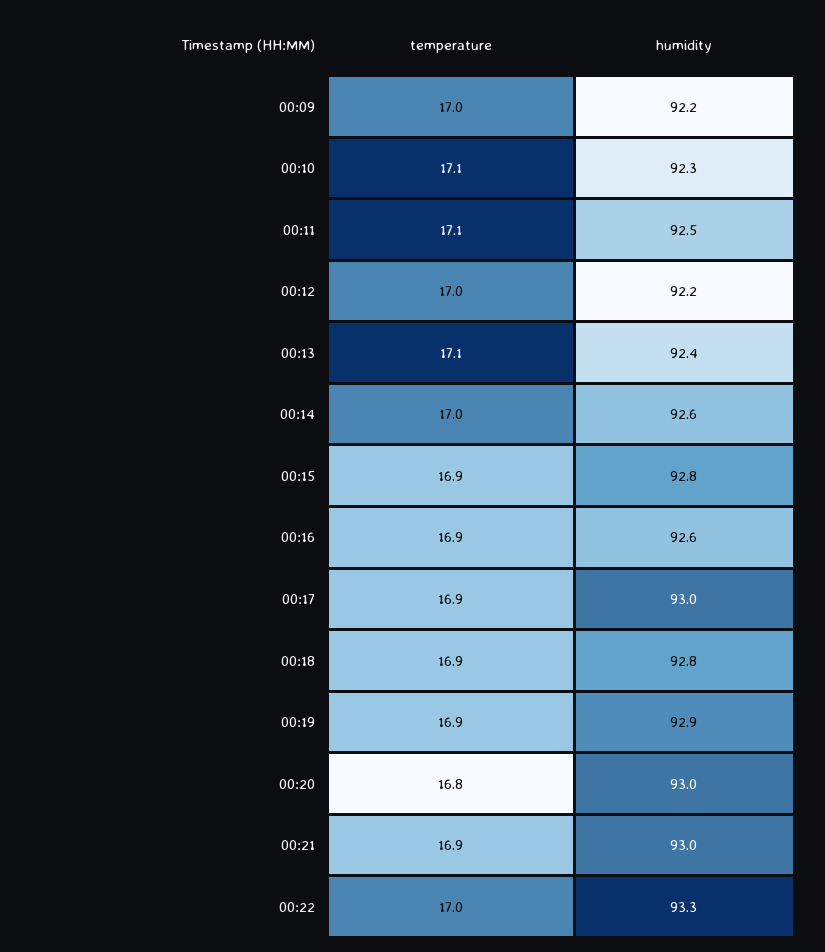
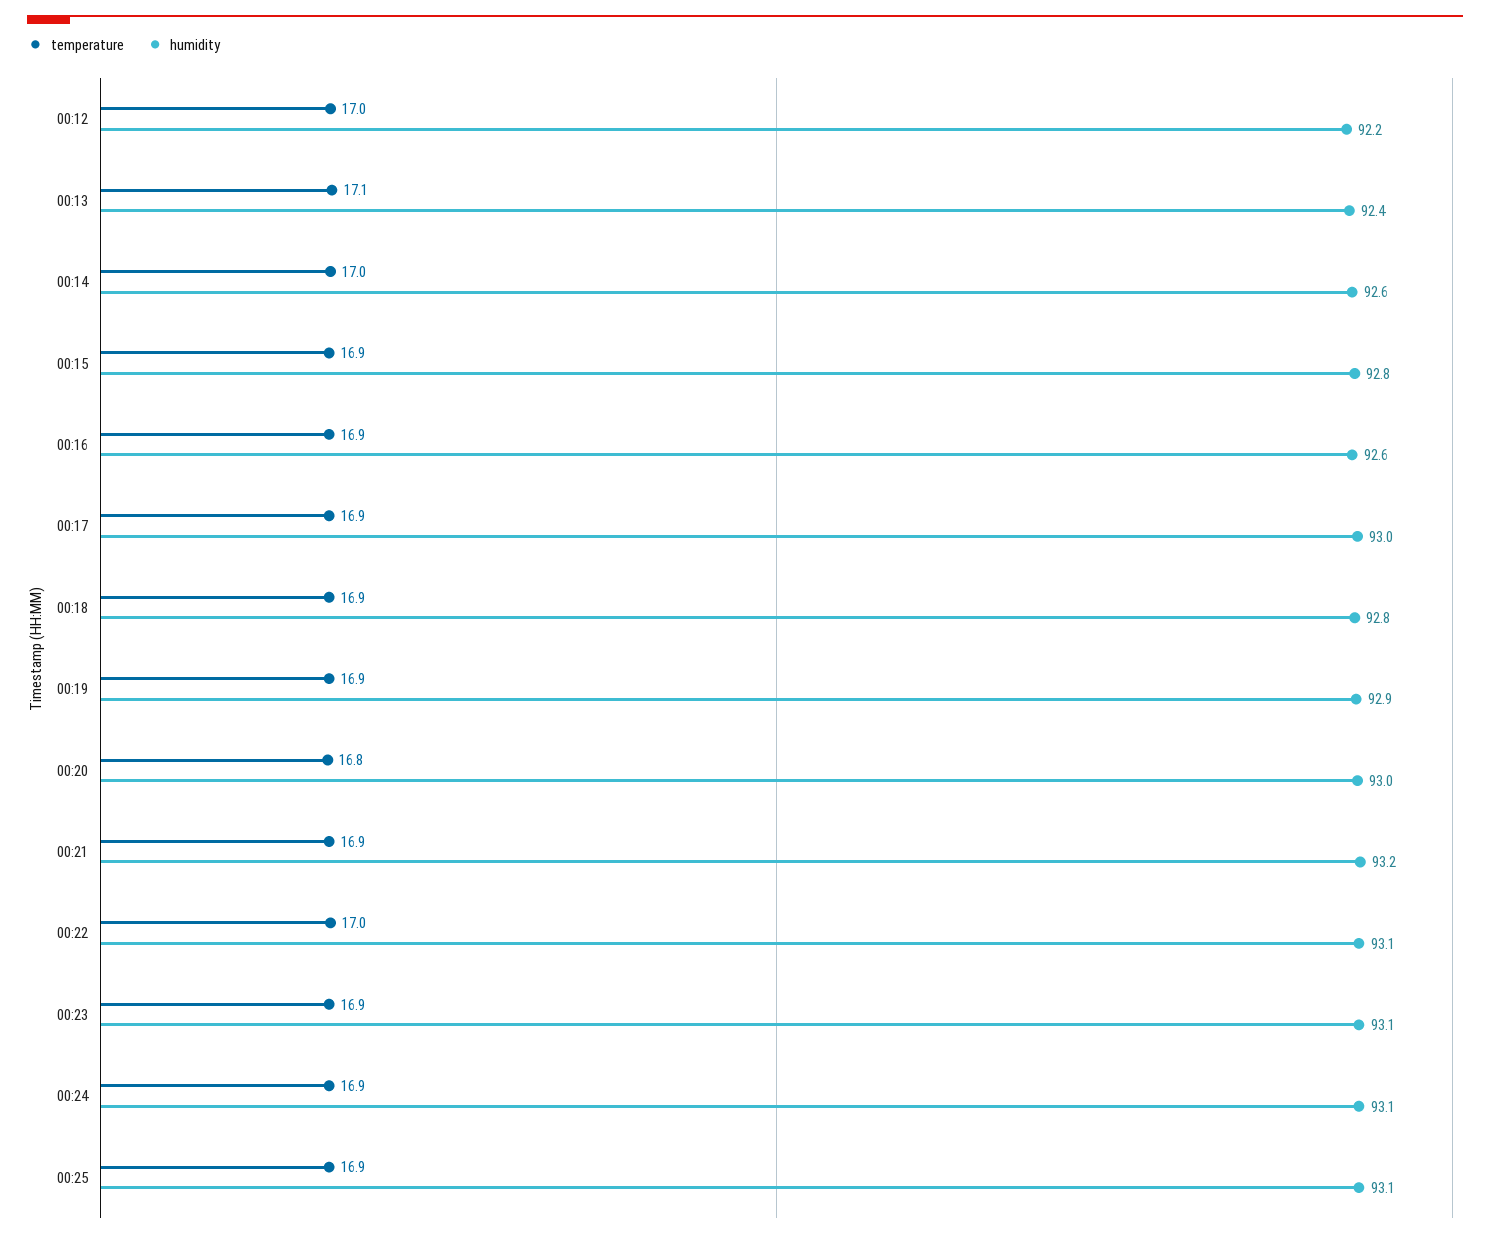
temperature, 00:09: 17 -> none
humidity, 00:09: 92.2 -> none
temperature, 00:10: 17.1 -> none
humidity, 00:10: 92.3 -> none
temperature, 00:11: 17.1 -> none
humidity, 00:11: 92.5 -> none
humidity, 00:21: 93 -> 93.2
humidity, 00:22: 93.3 -> 93.1
temperature, 00:23: none -> 16.9
humidity, 00:23: none -> 93.1
temperature, 00:24: none -> 16.9
humidity, 00:24: none -> 93.1
temperature, 00:25: none -> 16.9
humidity, 00:25: none -> 93.1

